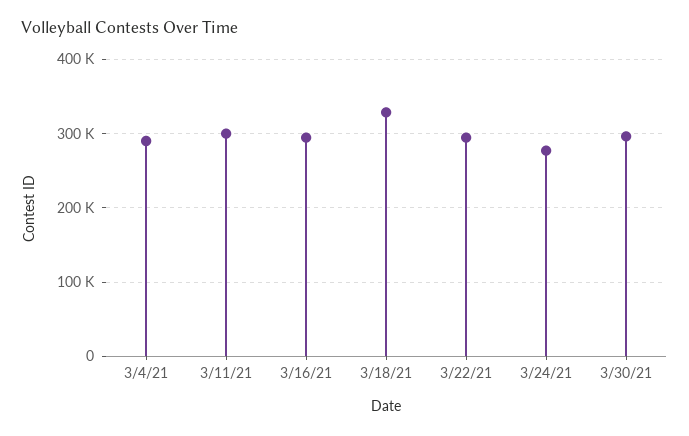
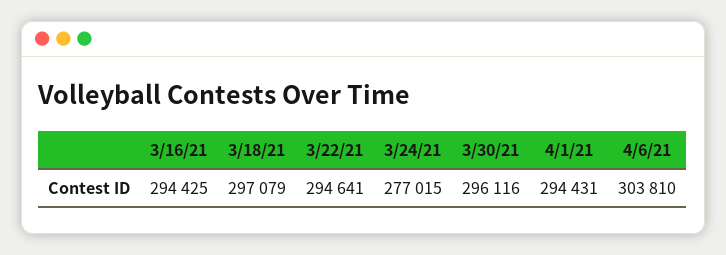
3/4/21: 290000 -> none
3/11/21: 300000 -> none
3/18/21: 330000 -> 297079
4/1/21: none -> 294431
4/6/21: none -> 303810

